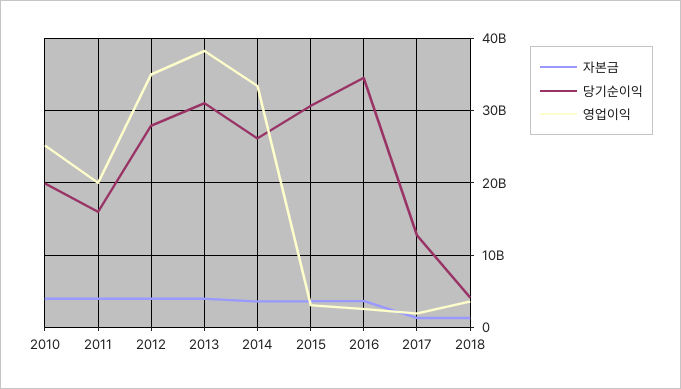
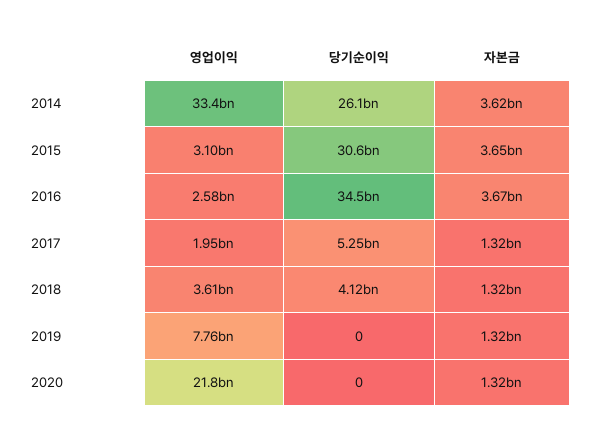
자본금, 2010: 4000000000 -> none
당기순이익, 2010: 20000000000 -> none
영업이익, 2010: 25000000000 -> none
자본금, 2011: 4000000000 -> none
당기순이익, 2011: 16000000000 -> none
영업이익, 2011: 20000000000 -> none
자본금, 2012: 4000000000 -> none
당기순이익, 2012: 28000000000 -> none
영업이익, 2012: 35000000000 -> none
자본금, 2013: 4000000000 -> none
당기순이익, 2013: 31000000000 -> none
영업이익, 2013: 38000000000 -> none
당기순이익, 2017: 13000000000 -> 5250000000
영업이익, 2019: none -> 7760000000
당기순이익, 2019: none -> 0
자본금, 2019: none -> 1320000000
영업이익, 2020: none -> 21800000000
당기순이익, 2020: none -> 0
자본금, 2020: none -> 1320000000

